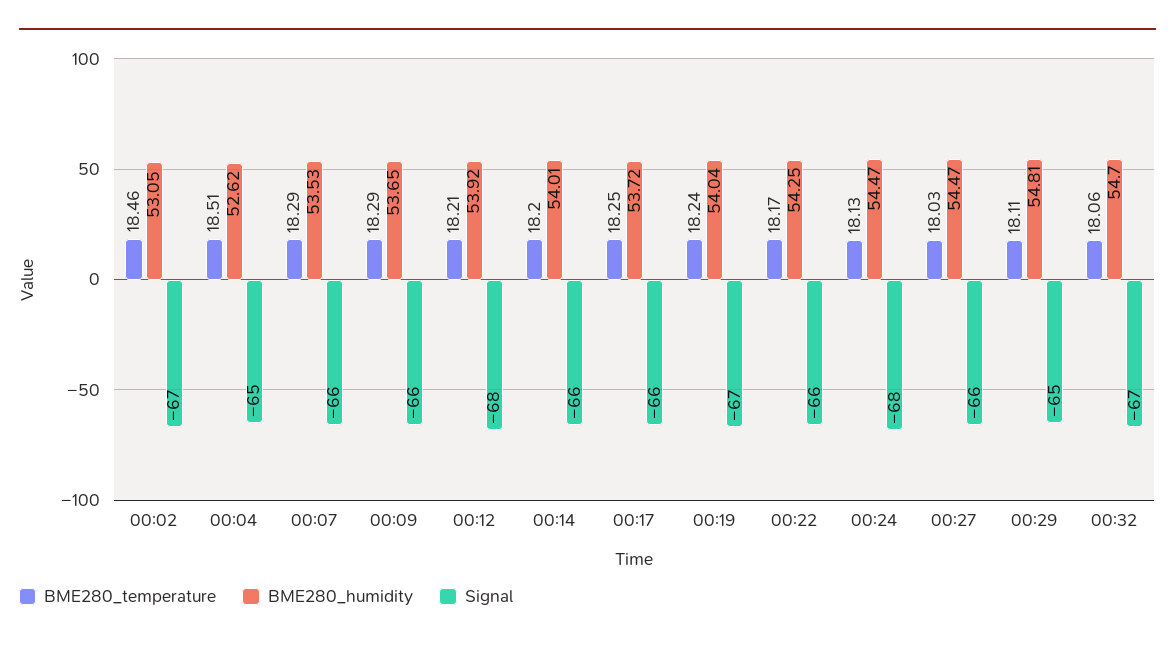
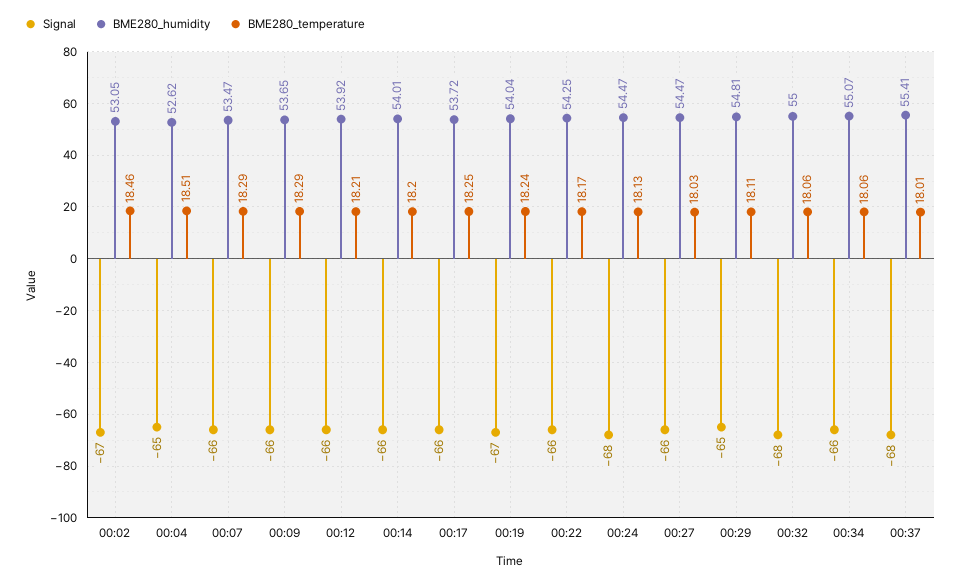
BME280_humidity, 00:07: 53.53 -> 53.47
Signal, 00:12: -68 -> -66
BME280_humidity, 00:32: 54.7 -> 55
Signal, 00:32: -67 -> -68
Signal, 00:34: none -> -66
BME280_humidity, 00:34: none -> 55.07
BME280_temperature, 00:34: none -> 18.06
Signal, 00:37: none -> -68
BME280_humidity, 00:37: none -> 55.41
BME280_temperature, 00:37: none -> 18.01

